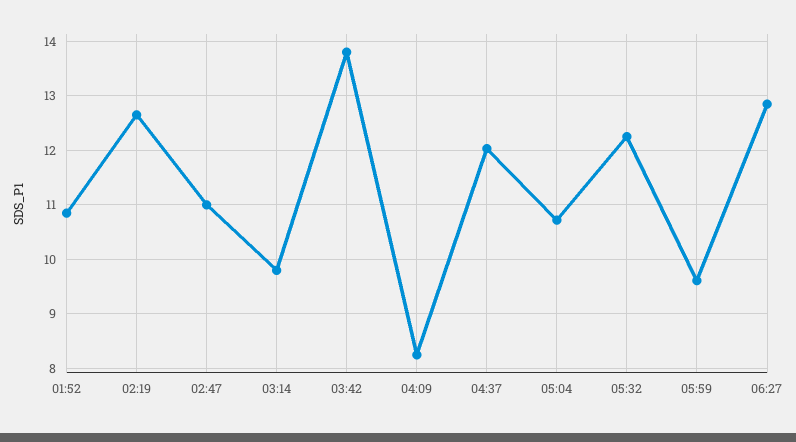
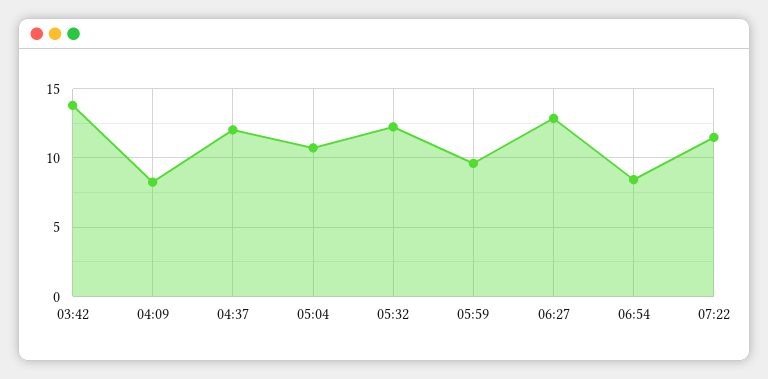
01:52: 10.8 -> none
02:19: 12.6 -> none
02:47: 11 -> none
03:14: 9.8 -> none
06:54: none -> 8.5
07:22: none -> 11.5

